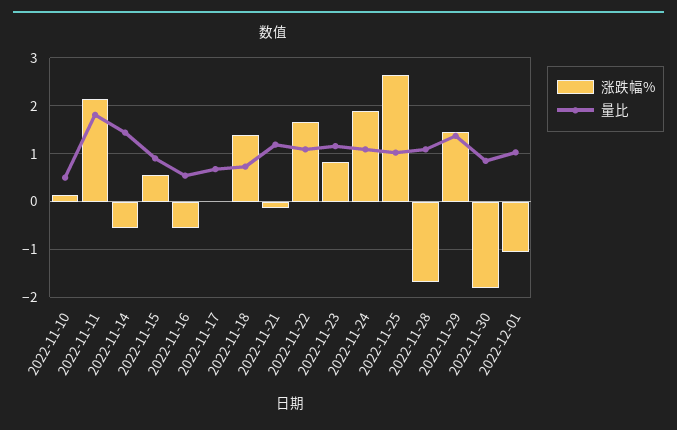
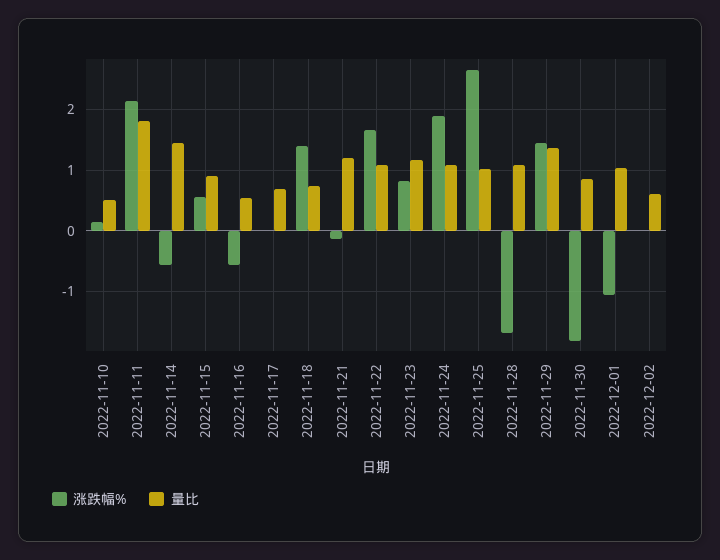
涨跌幅%, 2022-12-02: none -> 0
量比, 2022-12-02: none -> 0.6

